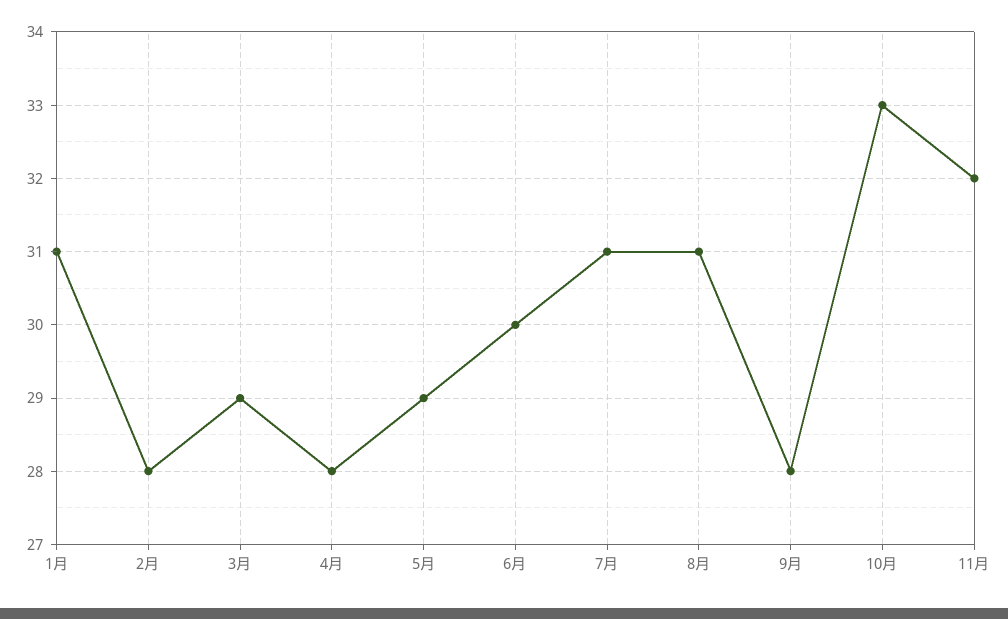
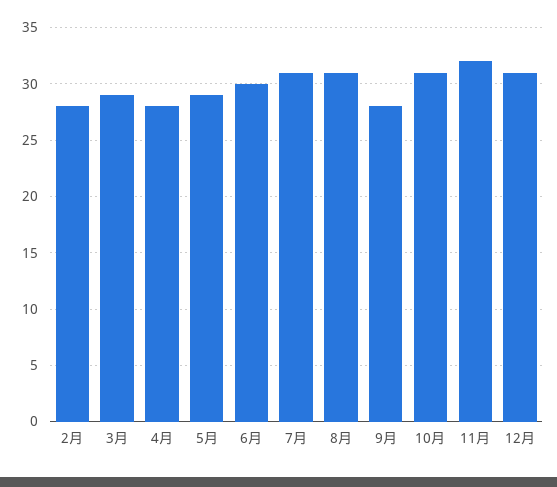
1月: 31 -> none
10月: 33 -> 31
12月: none -> 31

